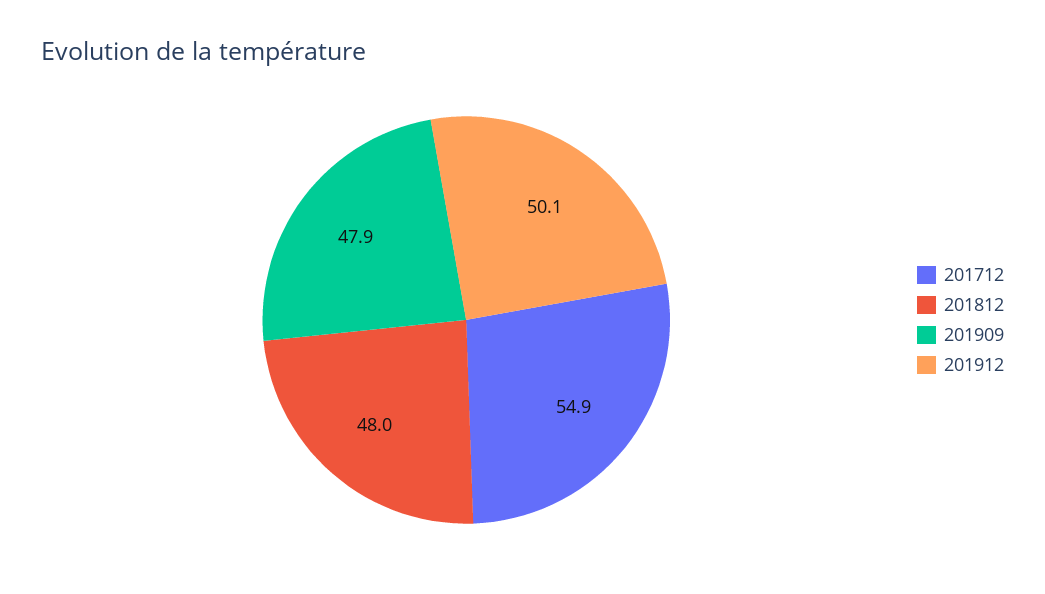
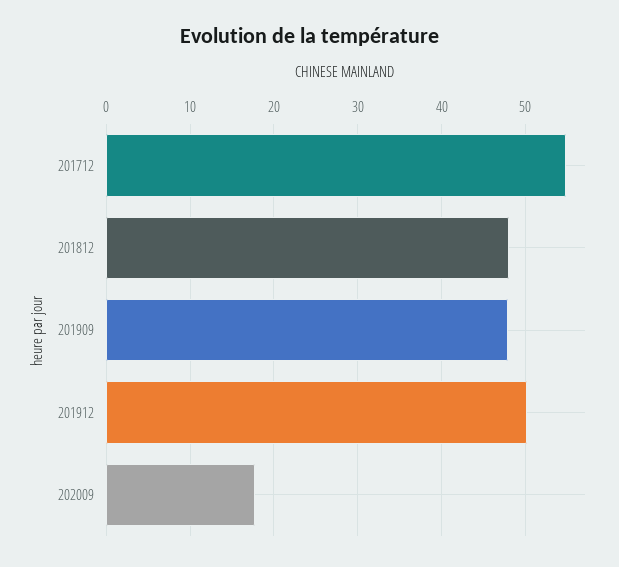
202009: none -> 18

